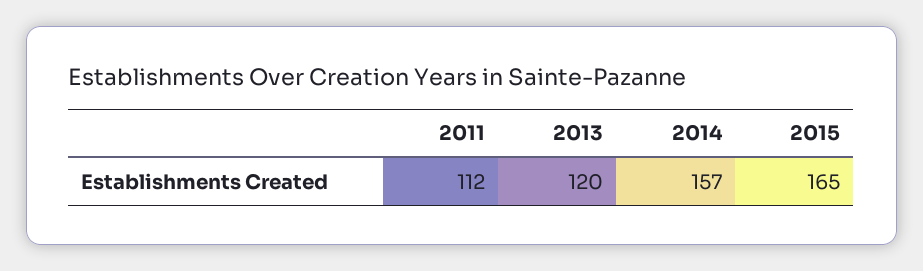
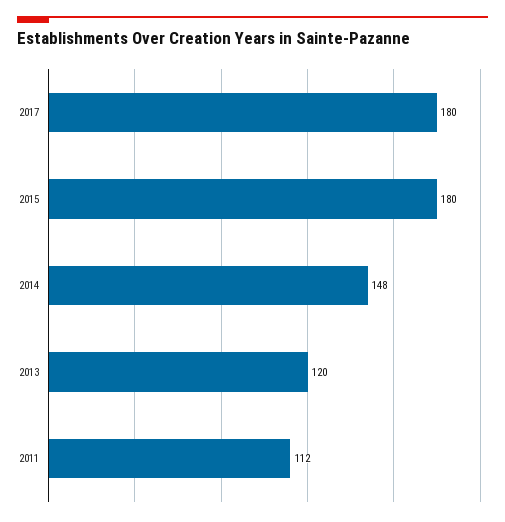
2014: 157 -> 148
2015: 165 -> 180
2017: none -> 180

